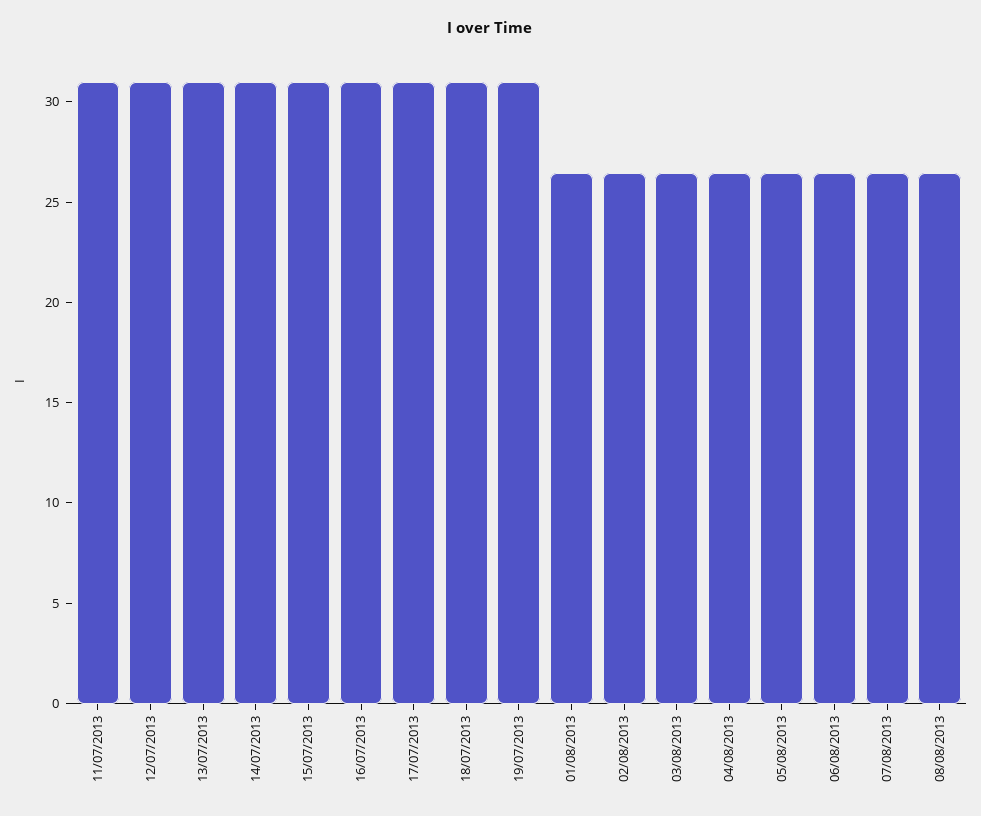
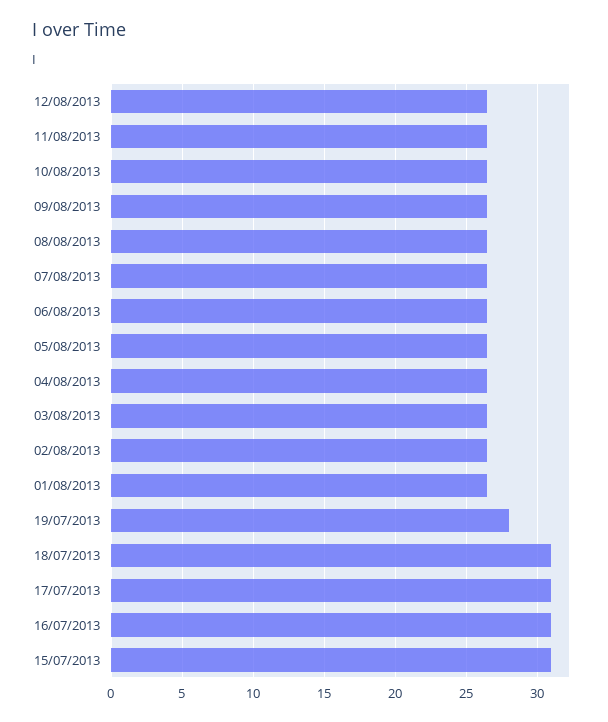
11/07/2013: 31 -> none
12/07/2013: 31 -> none
13/07/2013: 31 -> none
14/07/2013: 31 -> none
19/07/2013: 31 -> 28
12/08/2013: none -> 26.5
11/08/2013: none -> 26.5
10/08/2013: none -> 26.5
09/08/2013: none -> 26.5

